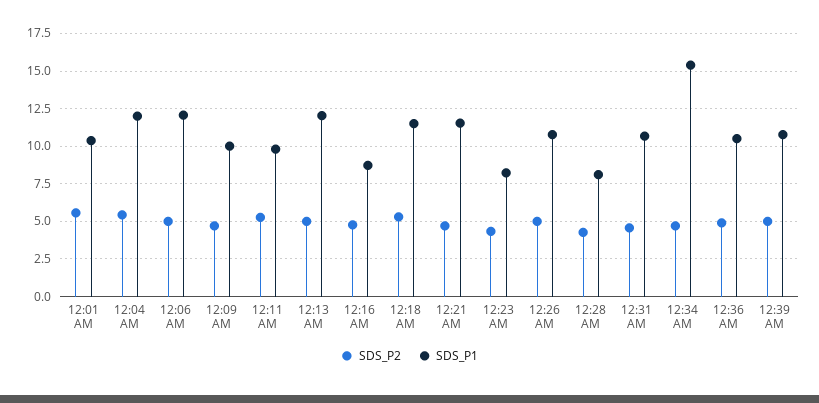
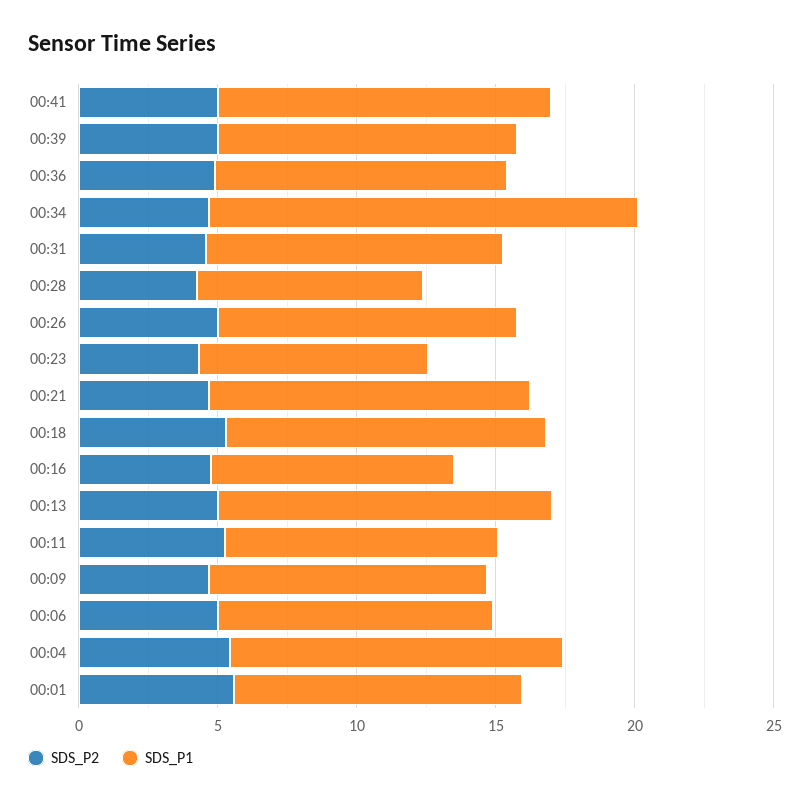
SDS_P1, 12:06 AM: 12 -> 10
SDS_P2, 00:41: none -> 5
SDS_P1, 00:41: none -> 12

